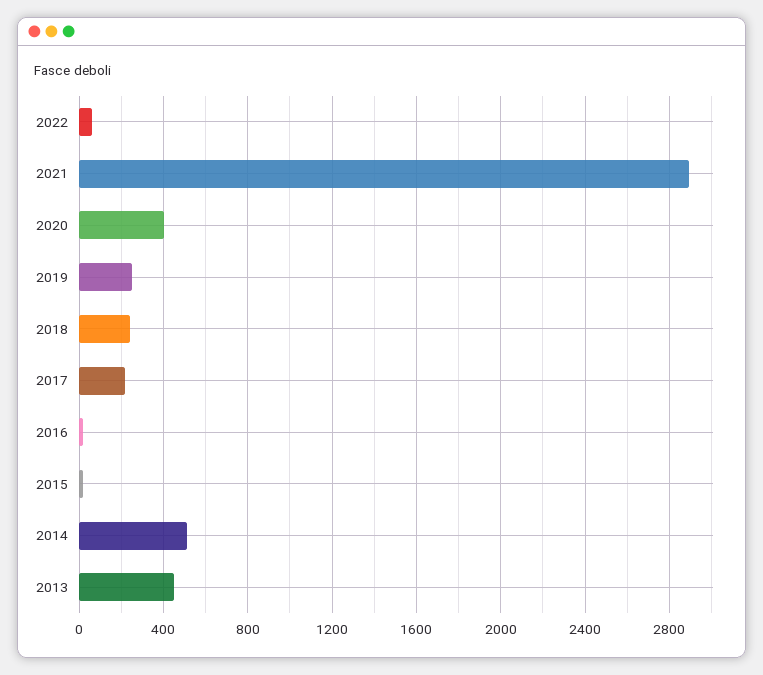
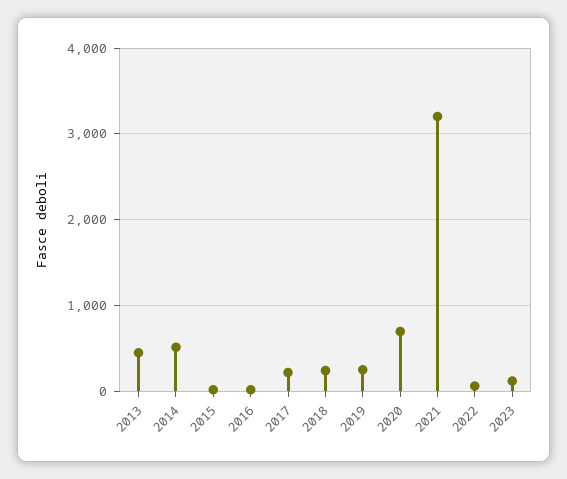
2021: 2900 -> 3200
2020: 400 -> 700
2023: none -> 100

